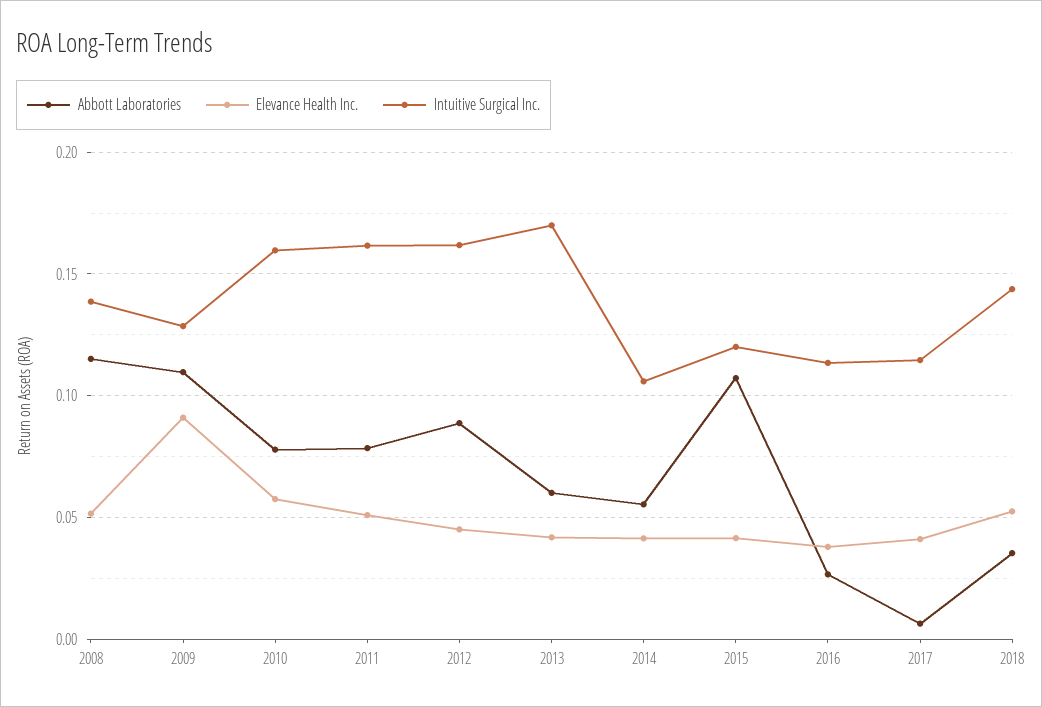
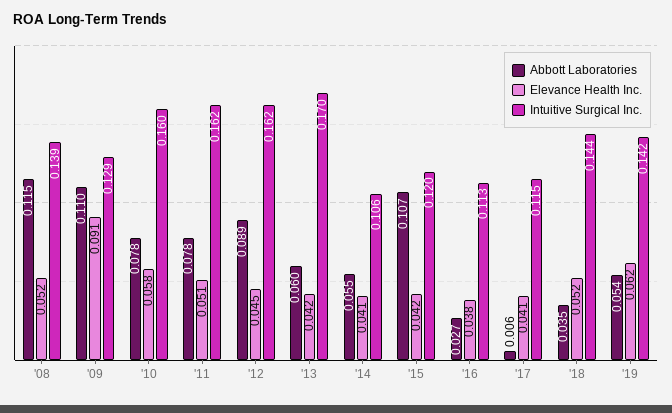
Abbott Laboratories, '19: none -> 0.054
Elevance Health Inc., '19: none -> 0.062
Intuitive Surgical Inc., '19: none -> 0.142

